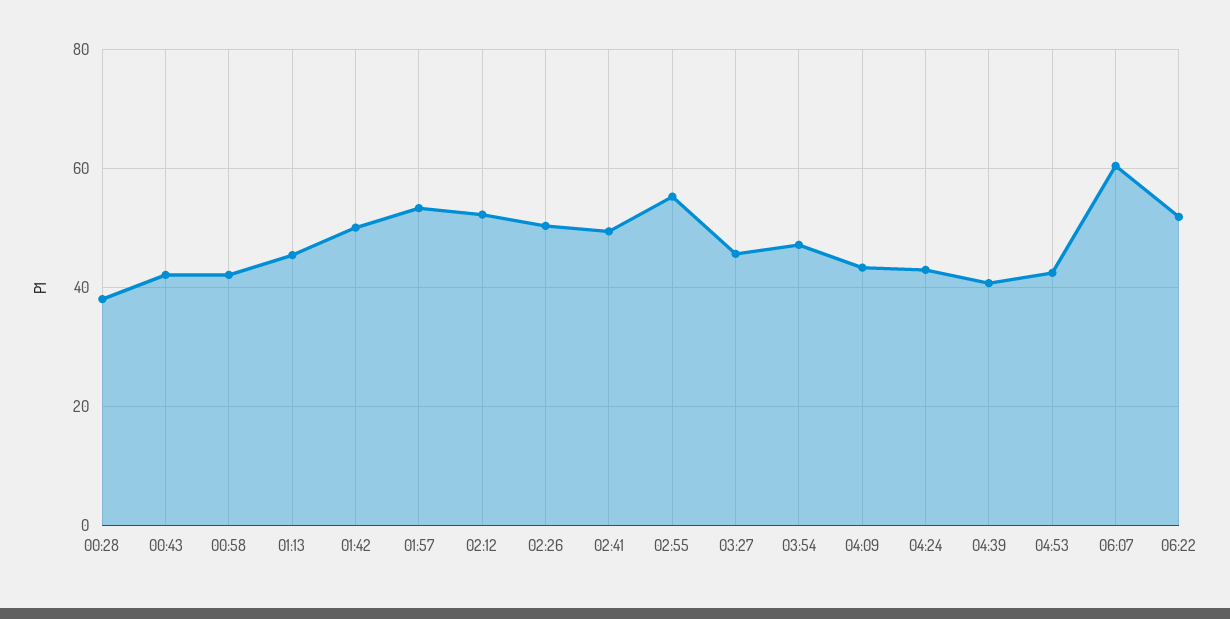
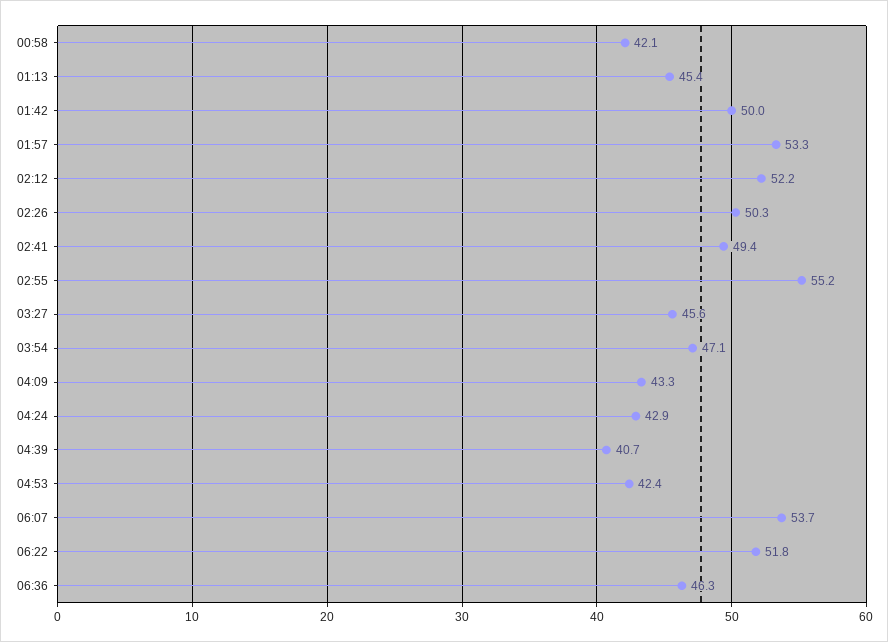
00:28: 38 -> none
00:43: 42 -> none
06:07: 60 -> 53.7
06:36: none -> 46.3

